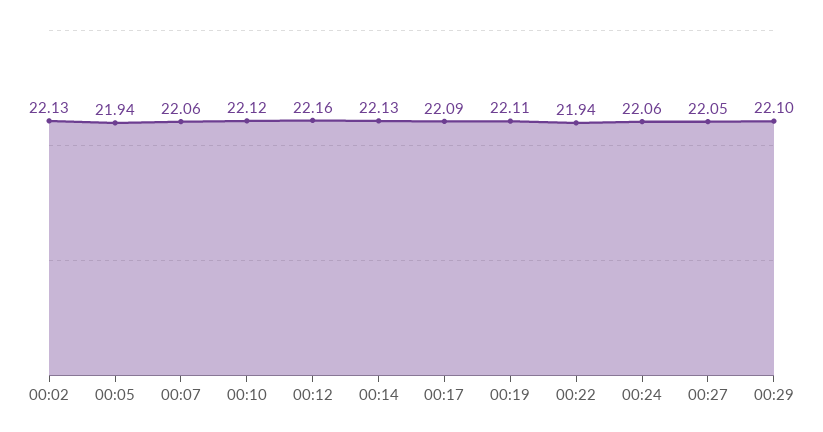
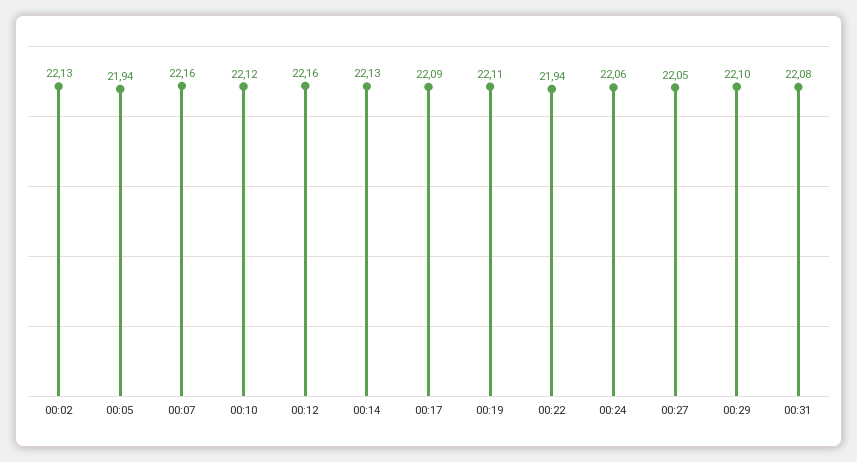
00:07: 22.06 -> 22.16
00:31: none -> 22.08

